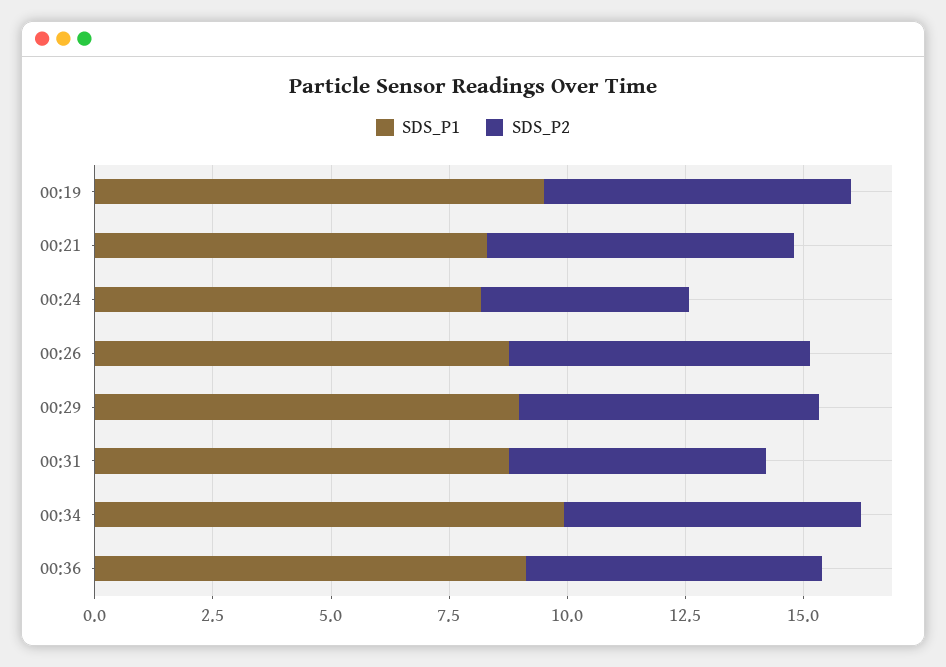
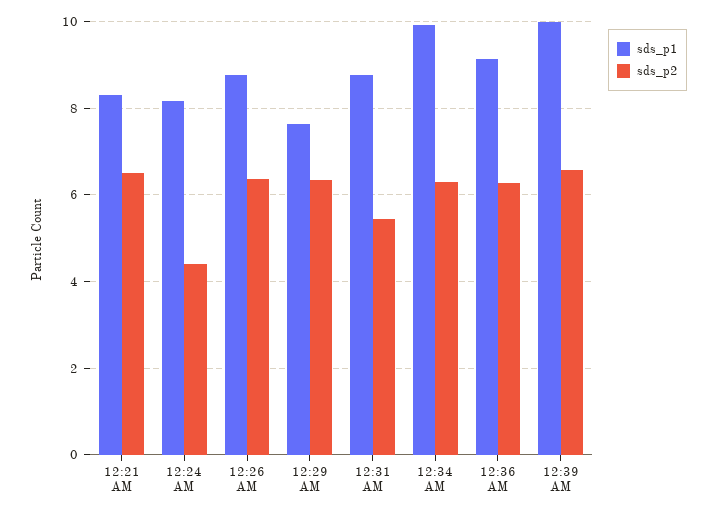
SDS_P1, 00:19: 9.5 -> none
SDS_P2, 00:19: 6.5 -> none
SDS_P1, 00:29: 9 -> 7.6
SDS_P1, 12:39 AM: none -> 10
SDS_P2, 12:39 AM: none -> 6.6

